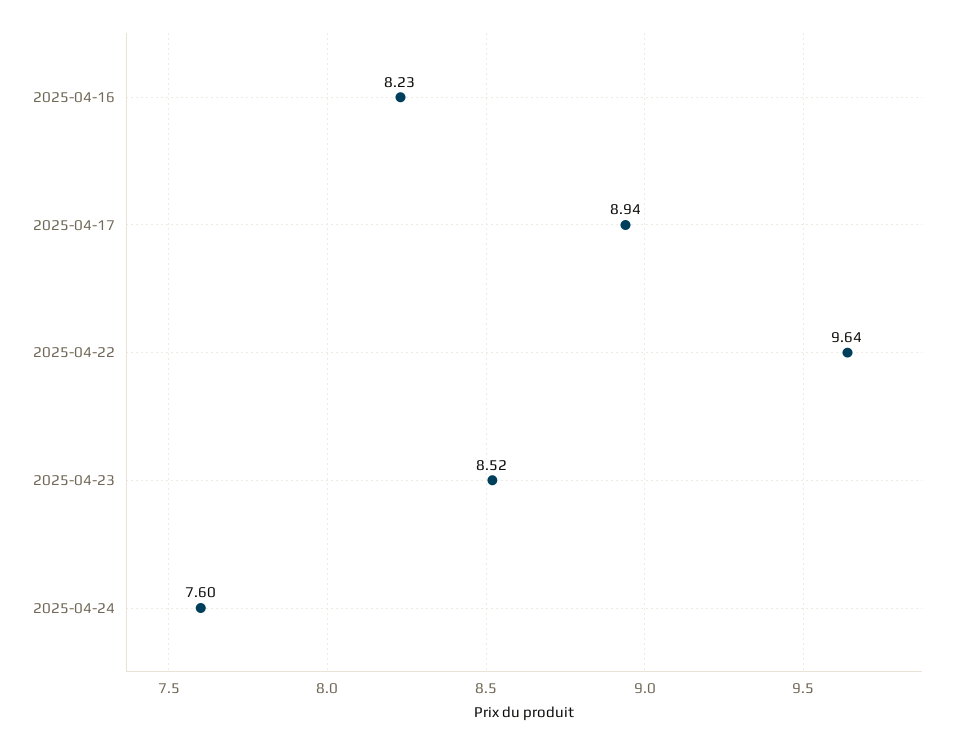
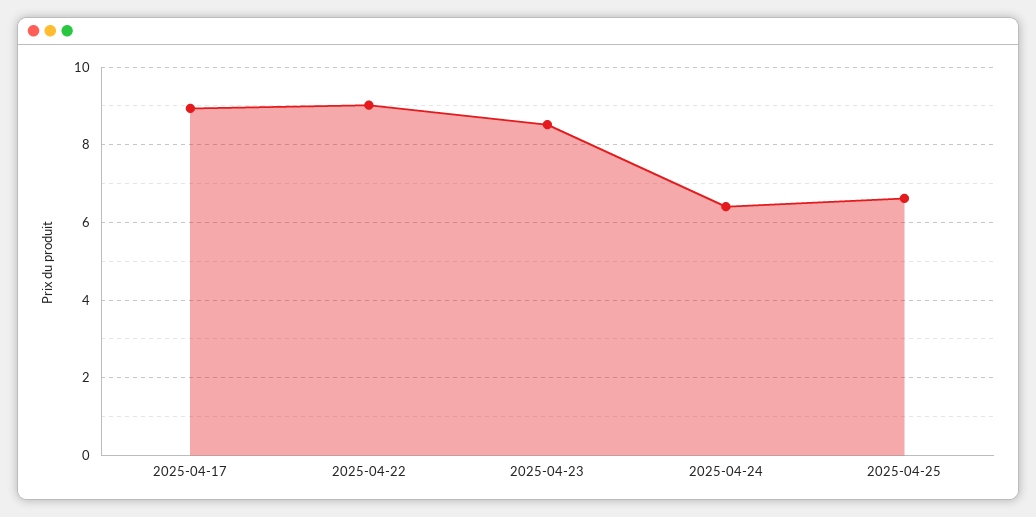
2025-04-16: 8.23 -> none
2025-04-22: 9.64 -> 9
2025-04-24: 7.6 -> 6.4
2025-04-25: none -> 6.6

